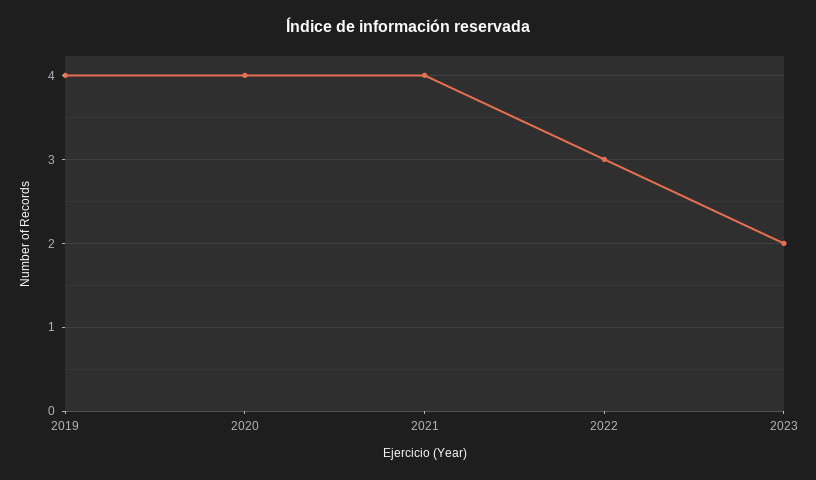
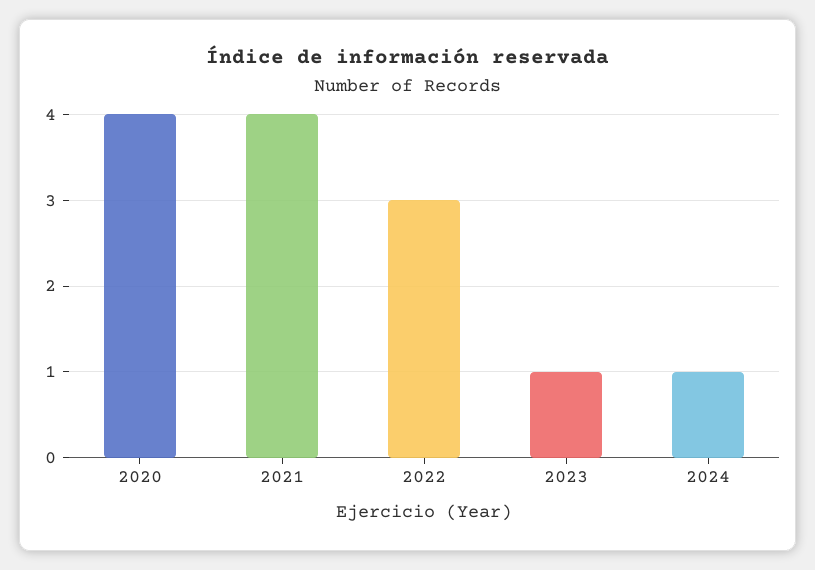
2019: 4 -> none
2023: 2 -> 1
2024: none -> 1

